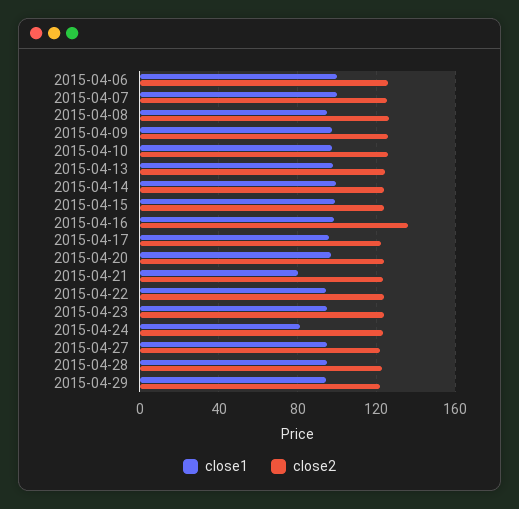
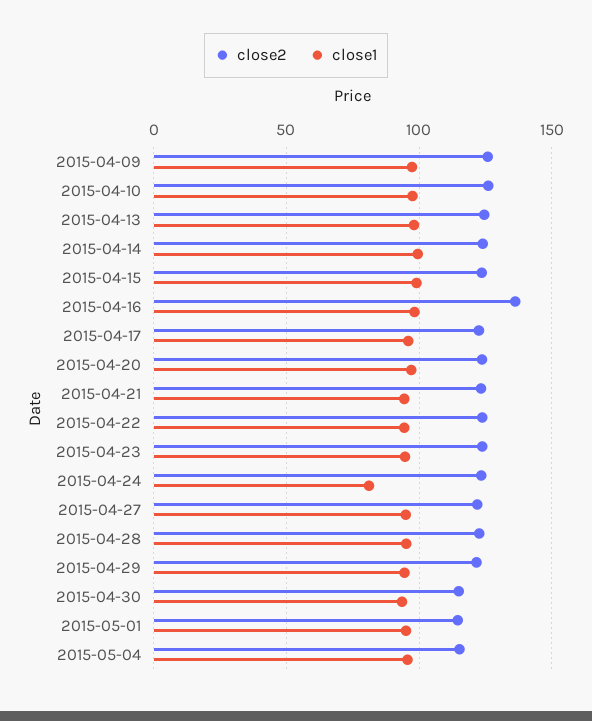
close1, 2015-04-06: 100 -> none
close2, 2015-04-06: 125 -> none
close1, 2015-04-07: 100 -> none
close2, 2015-04-07: 125 -> none
close1, 2015-04-08: 95 -> none
close2, 2015-04-08: 125 -> none
close1, 2015-04-21: 80 -> 95
close2, 2015-04-30: none -> 115
close1, 2015-04-30: none -> 95
close2, 2015-05-01: none -> 115
close1, 2015-05-01: none -> 95
close2, 2015-05-04: none -> 115
close1, 2015-05-04: none -> 95

